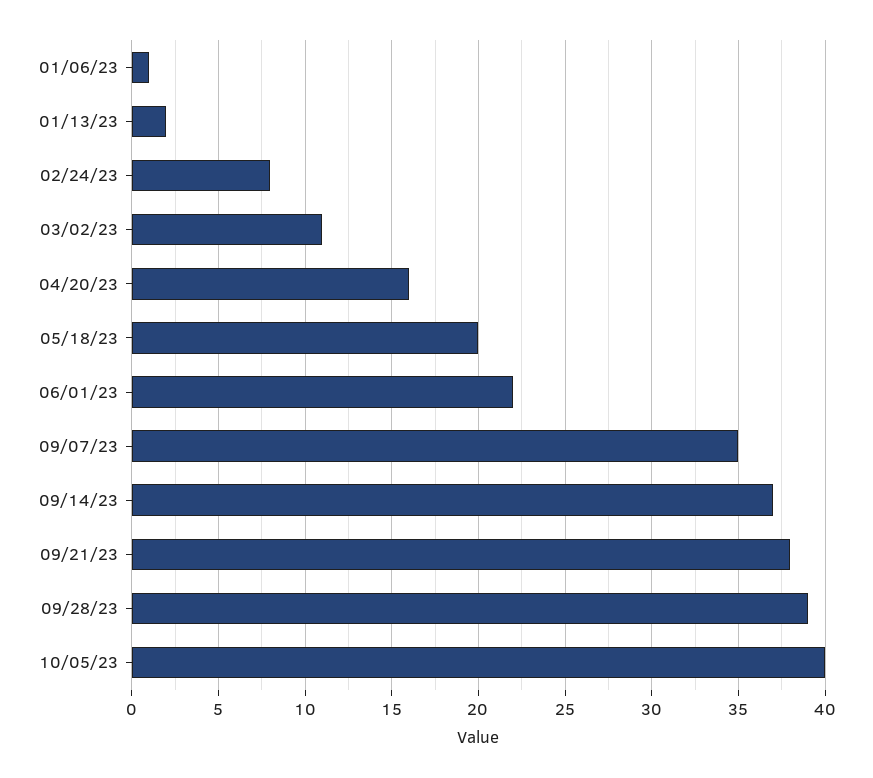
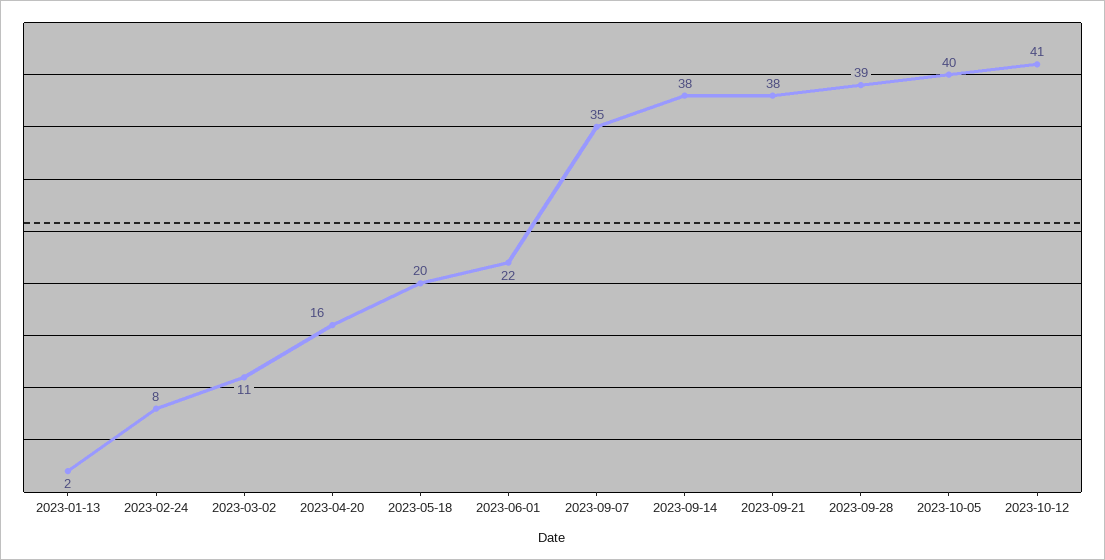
01/06/23: 1 -> none
09/14/23: 37 -> 38
2023-10-12: none -> 41

